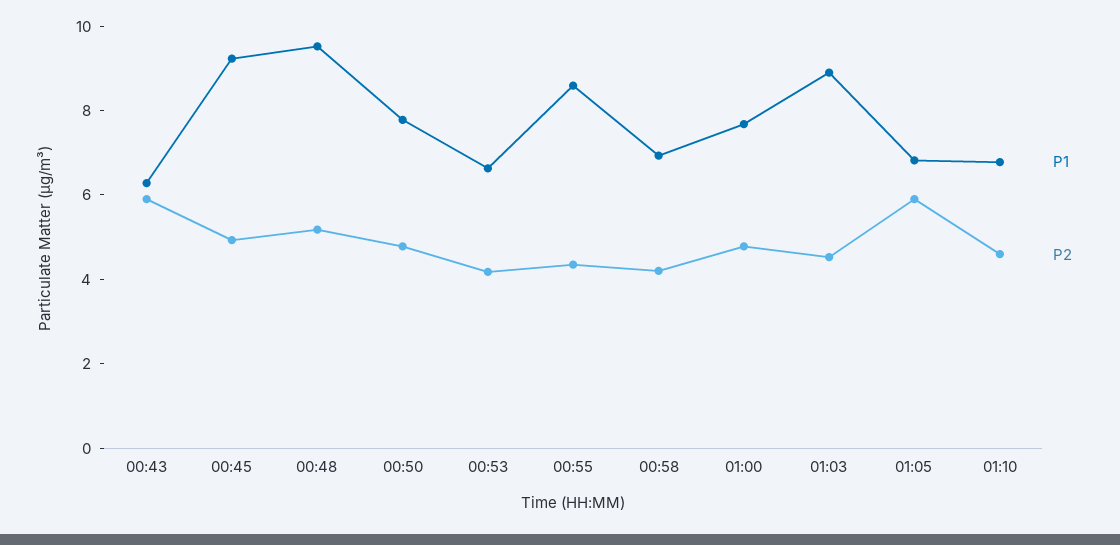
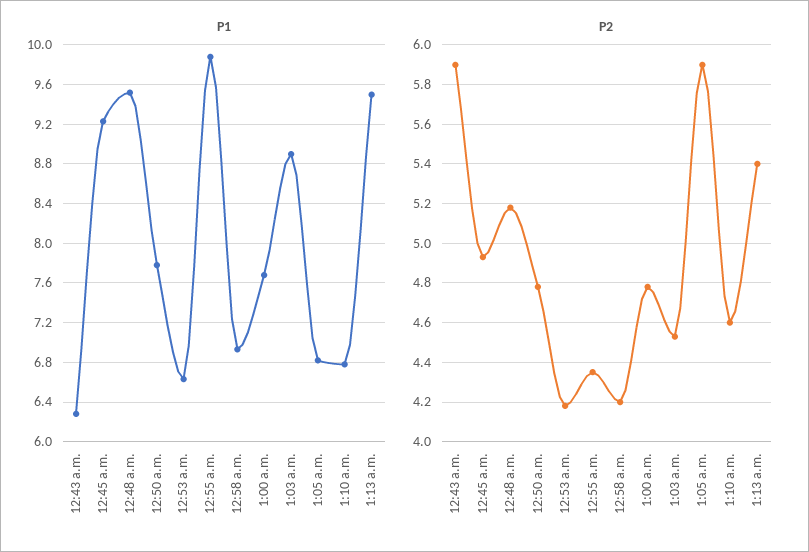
P1, 00:55: 8.5 -> 9.9
P1, 1:13 a.m.: none -> 9.5
P2, 1:13 a.m.: none -> 5.4

